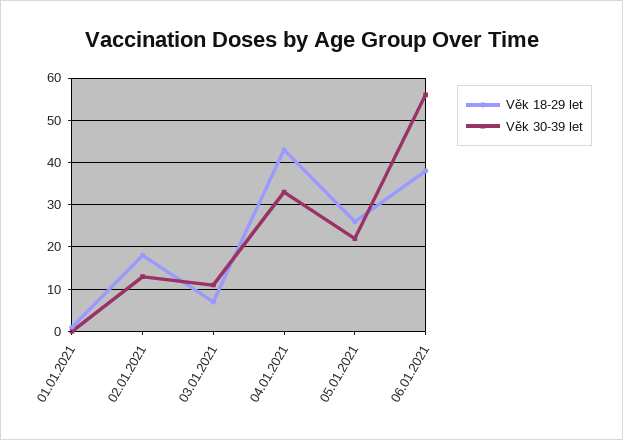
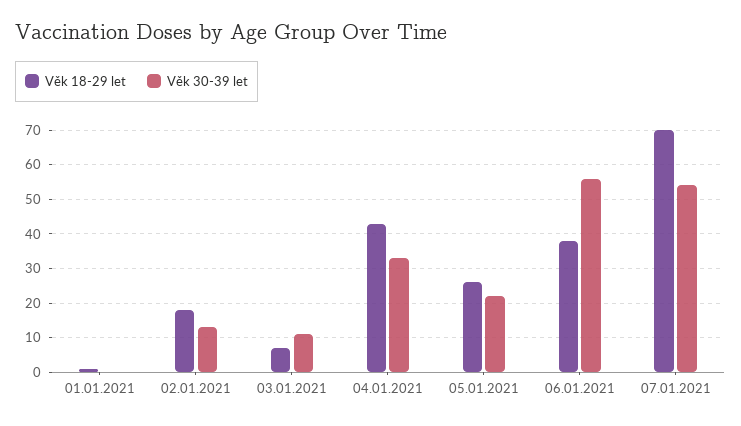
Věk 18-29 let, 07.01.2021: none -> 70
Věk 30-39 let, 07.01.2021: none -> 55

